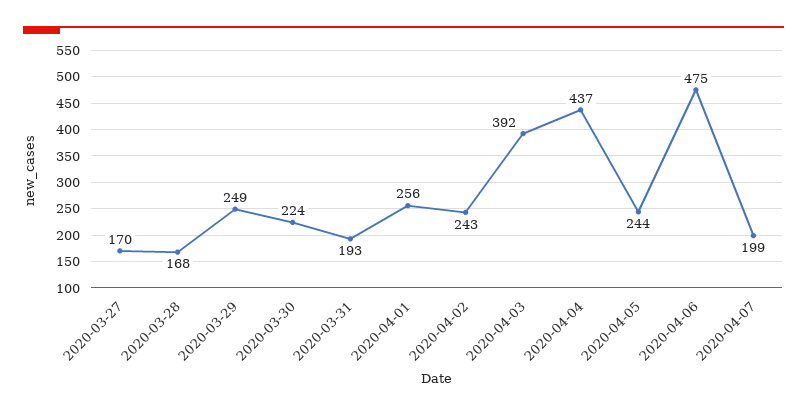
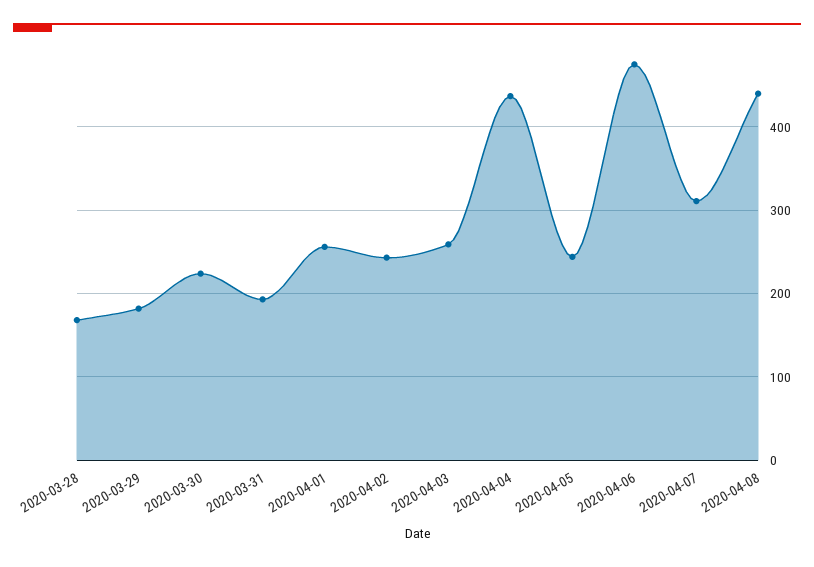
2020-03-27: 170 -> none
2020-03-29: 249 -> 180
2020-04-03: 392 -> 260
2020-04-07: 199 -> 310
2020-04-08: none -> 440

